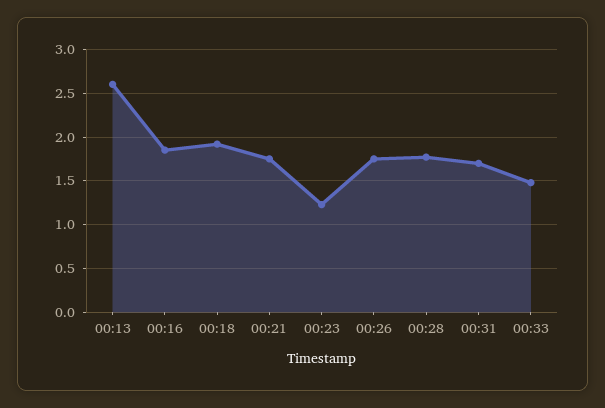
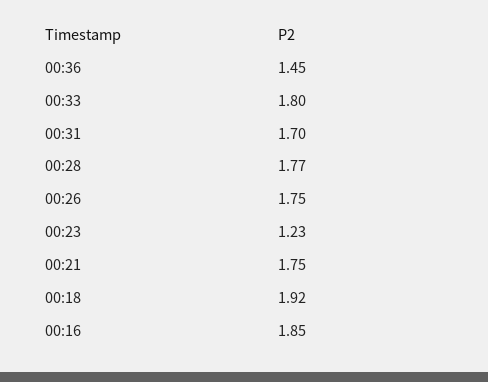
00:13: 2.6 -> none
00:33: 1.5 -> 1.8
00:36: none -> 1.45

